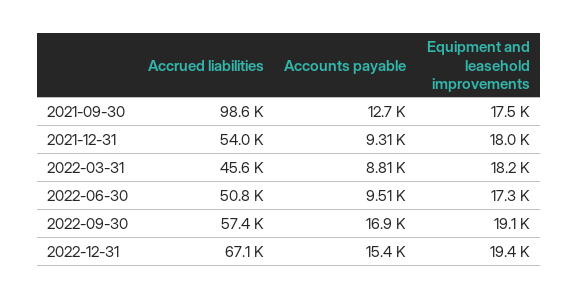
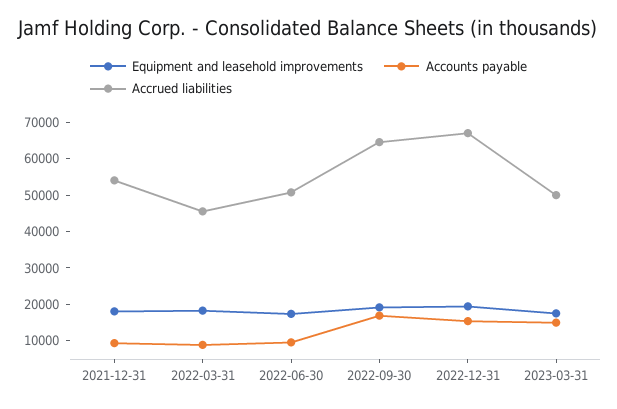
Accrued liabilities, 2021-09-30: 98600 -> none
Accounts payable, 2021-09-30: 12700 -> none
Equipment and leasehold improvements, 2021-09-30: 17500 -> none
Accrued liabilities, 2022-09-30: 57400 -> 65000
Equipment and leasehold improvements, 2023-03-31: none -> 17500
Accounts payable, 2023-03-31: none -> 15000
Accrued liabilities, 2023-03-31: none -> 50000

